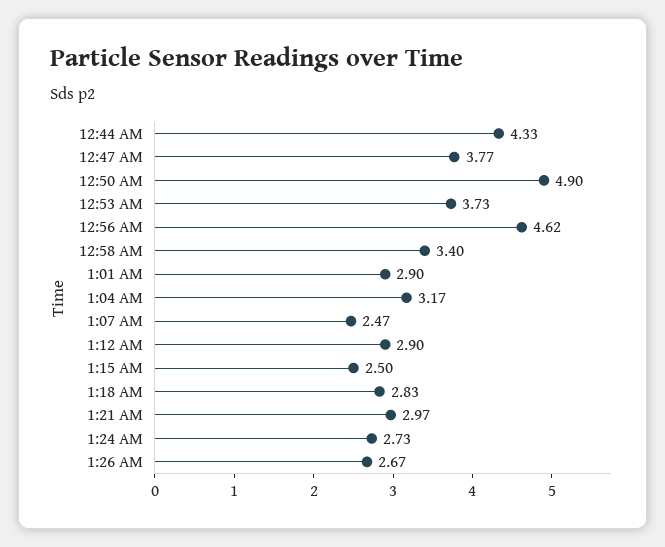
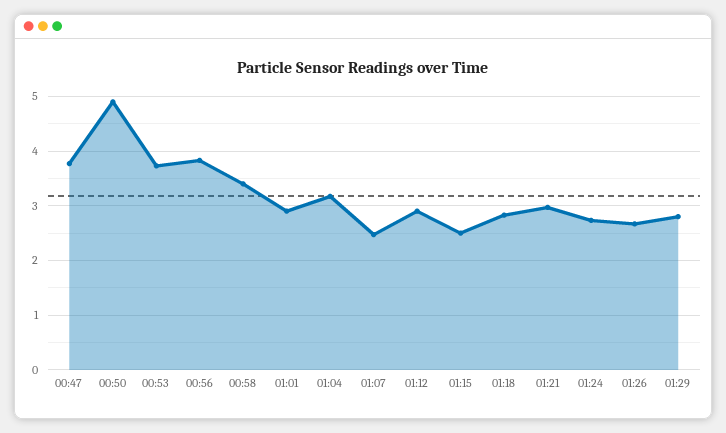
12:44 AM: 4.33 -> none
12:56 AM: 4.62 -> 3.8
01:29: none -> 2.8

